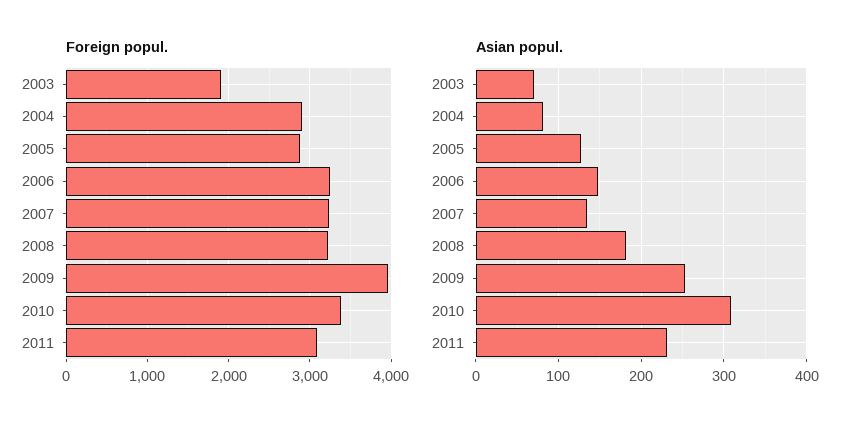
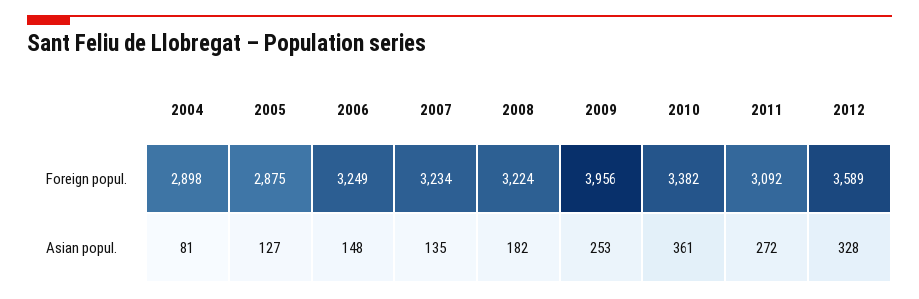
Foreign popul., 2003: 1900 -> none
Asian popul., 2003: 70 -> none
Asian popul., 2010: 310 -> 361
Asian popul., 2011: 230 -> 272
Foreign popul., 2012: none -> 3589
Asian popul., 2012: none -> 328

